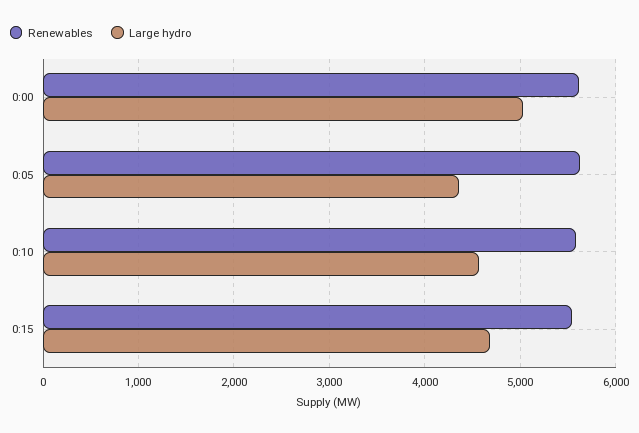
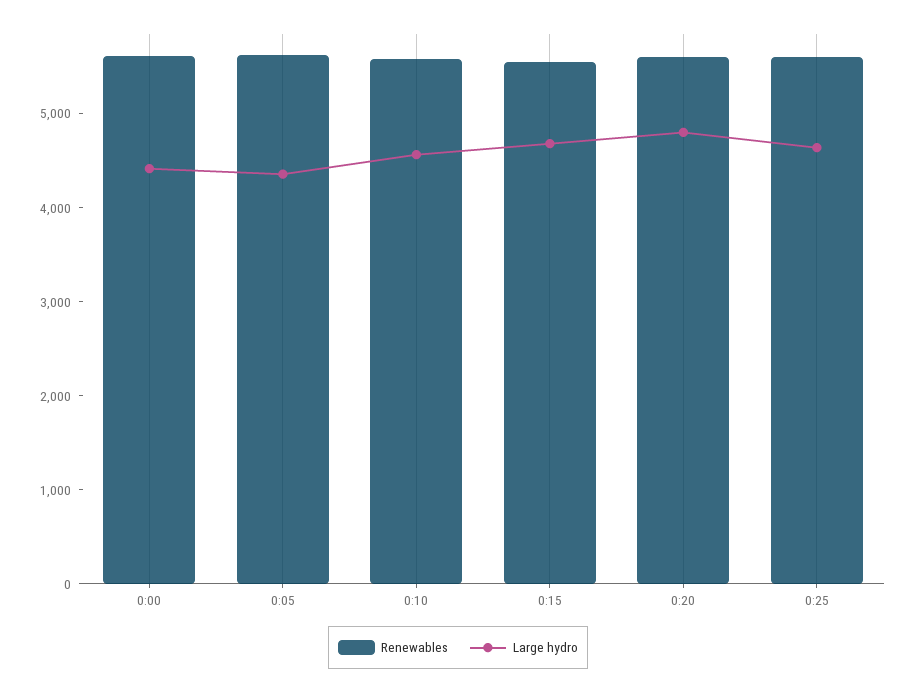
Large hydro, 0:00: 5000 -> 4400
Renewables, 0:20: none -> 5600
Large hydro, 0:20: none -> 4800
Renewables, 0:25: none -> 5600
Large hydro, 0:25: none -> 4600

